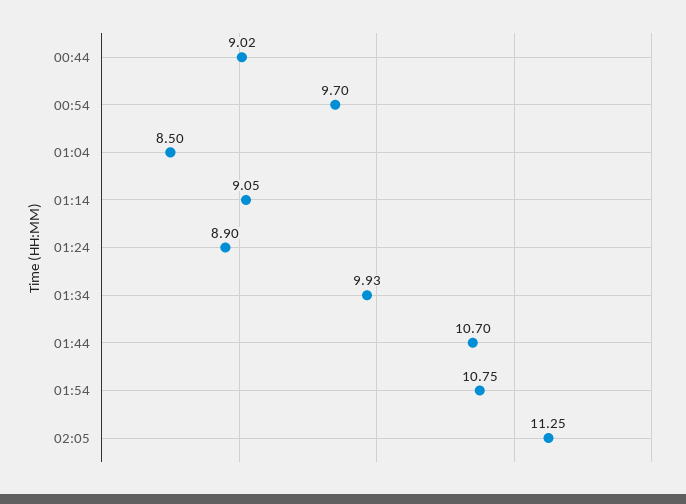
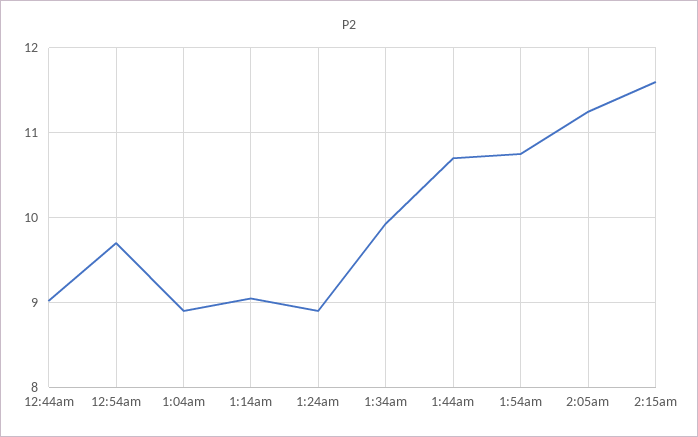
01:04: 8.5 -> 8.9
2:15am: none -> 11.6

